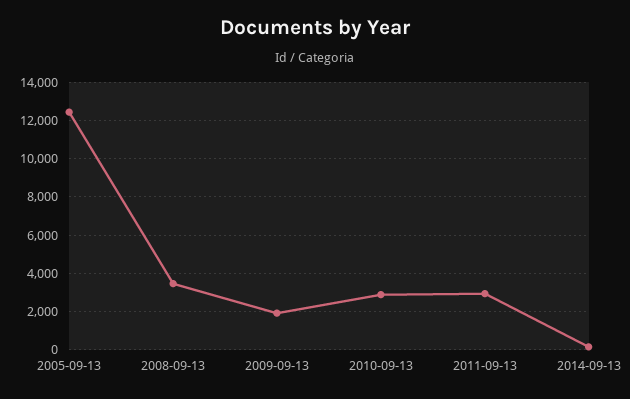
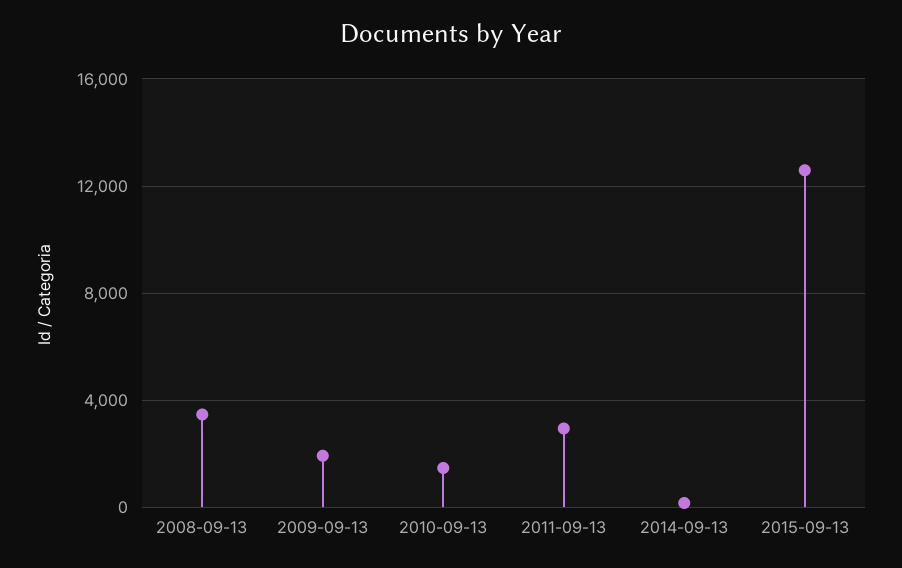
2005-09-13: 12500 -> none
2010-09-13: 3000 -> 1500
2015-09-13: none -> 12500

